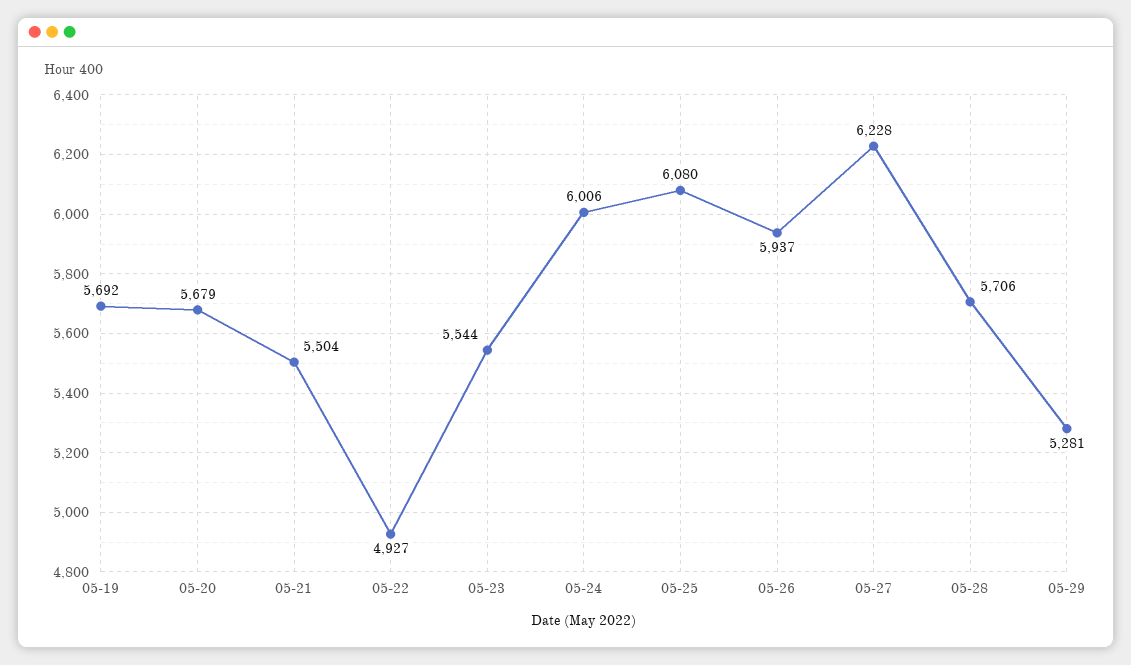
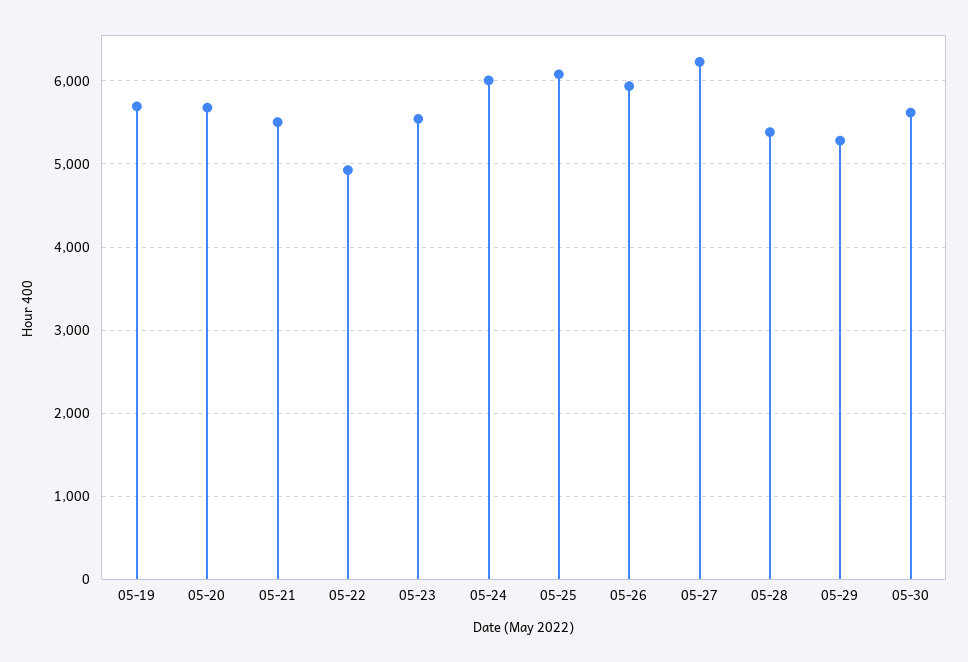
05-28: 5706 -> 5400
05-30: none -> 5600

